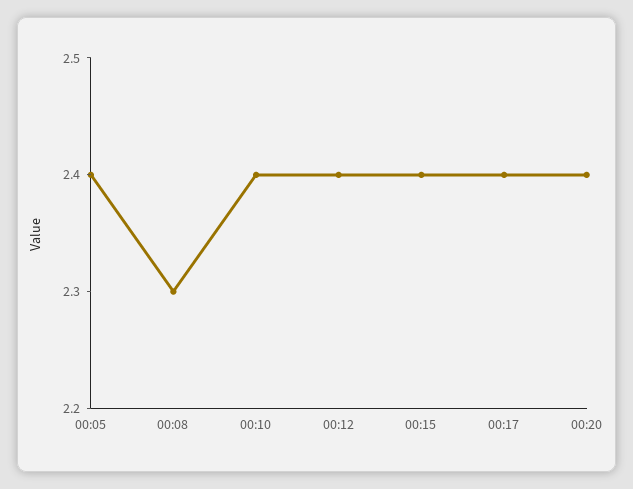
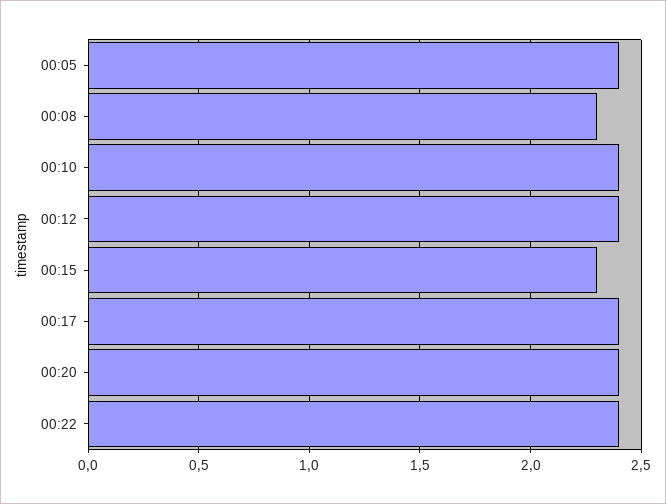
00:15: 2.4 -> 2.3
00:22: none -> 2.4

